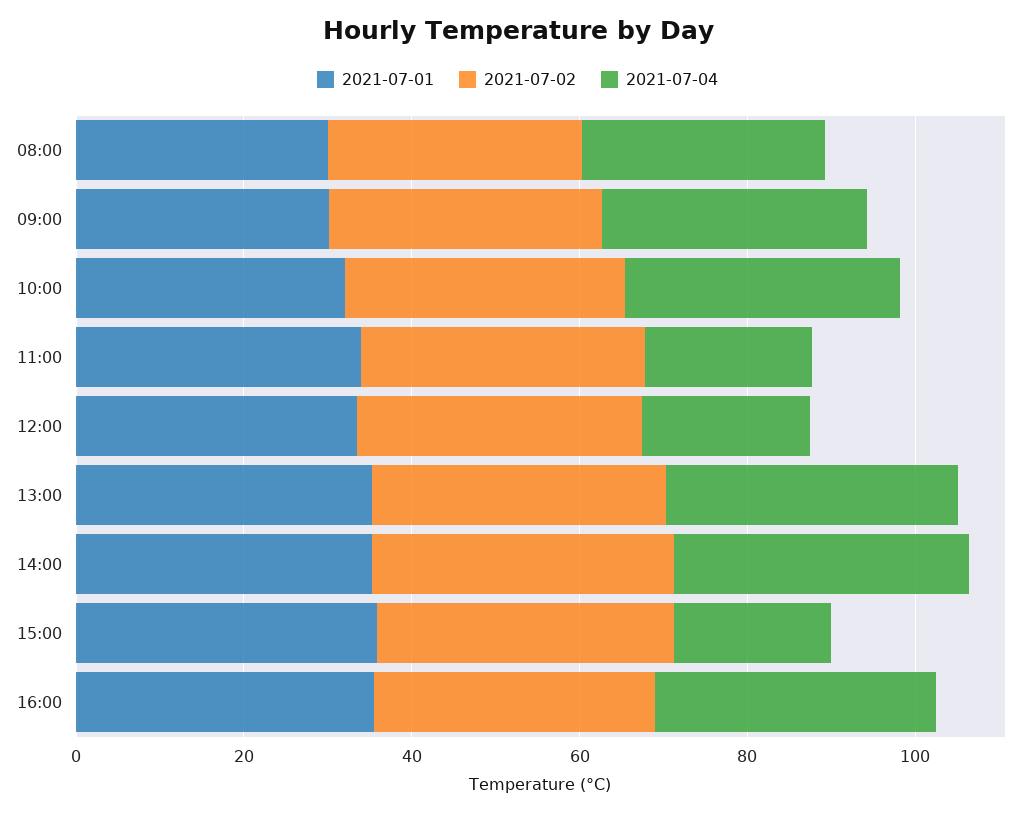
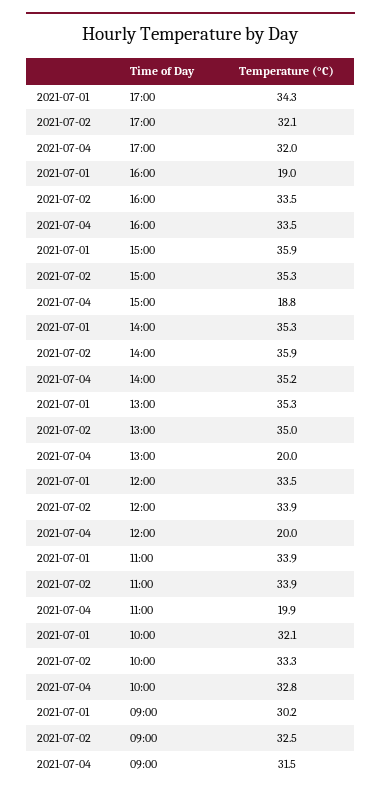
2021-07-01, 08:00: 30 -> none
2021-07-02, 08:00: 30 -> none
2021-07-04, 08:00: 30 -> none
2021-07-04, 13:00: 35 -> 20
2021-07-01, 16:00: 35 -> 19
2021-07-01, 17:00: none -> 34.3
2021-07-02, 17:00: none -> 32.1
2021-07-04, 17:00: none -> 32

